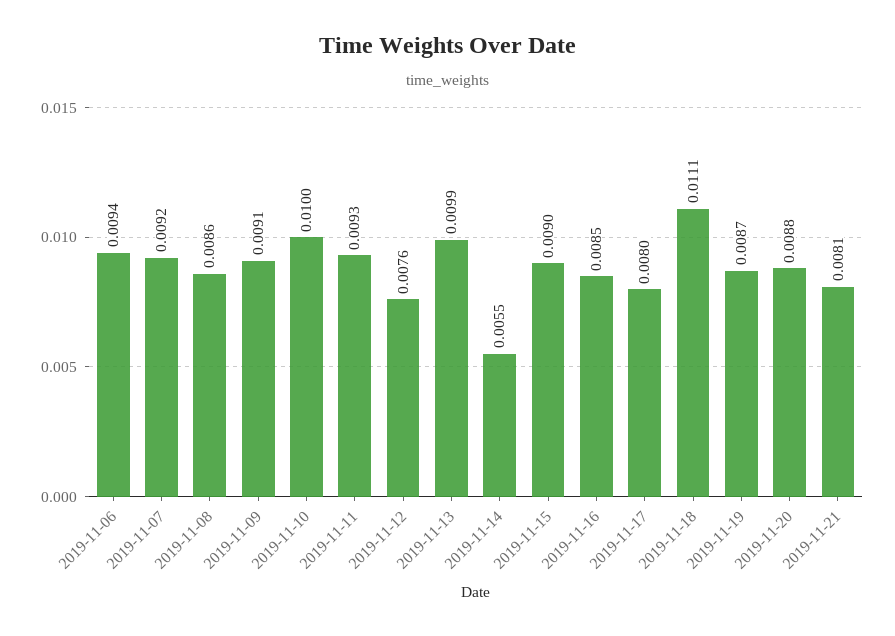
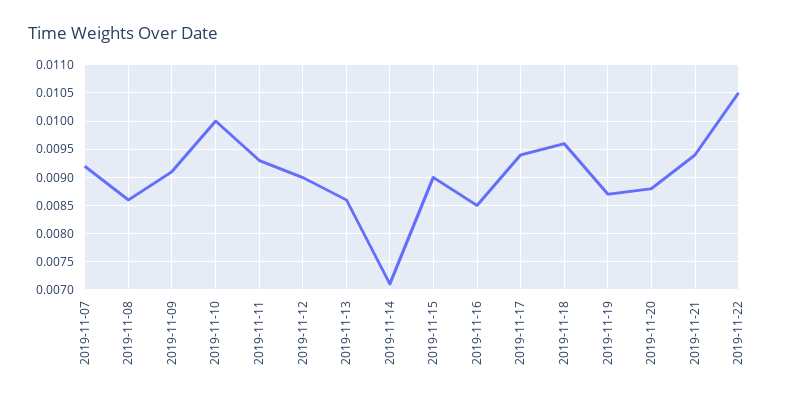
2019-11-06: 0.0094 -> none
2019-11-12: 0.0076 -> 0.009
2019-11-13: 0.0099 -> 0.0085
2019-11-14: 0.0055 -> 0.007
2019-11-17: 0.008 -> 0.0095
2019-11-18: 0.0111 -> 0.0095
2019-11-21: 0.0081 -> 0.0095
2019-11-22: none -> 0.0105

